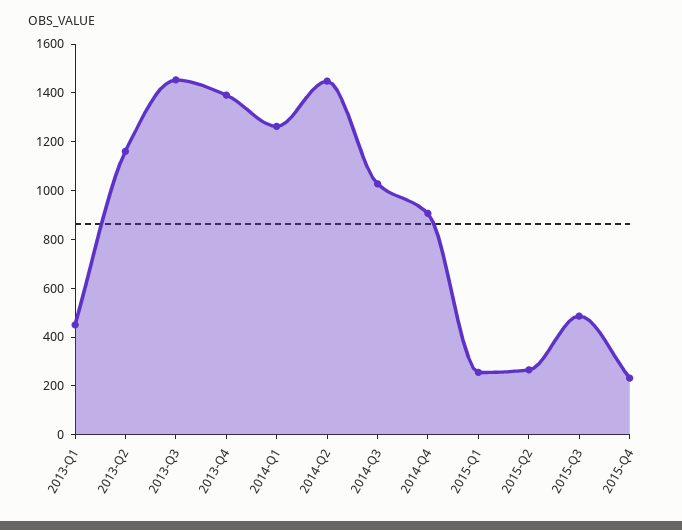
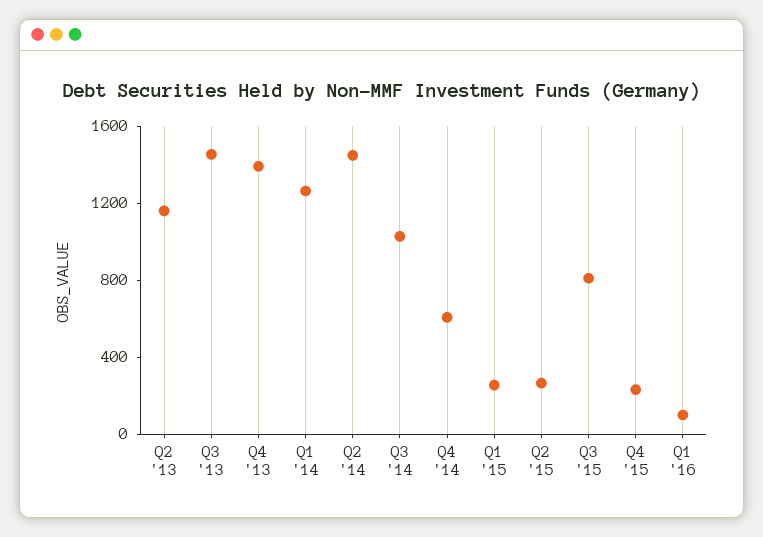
2013-Q1: 450 -> none
2014-Q4: 900 -> 600
2015-Q3: 500 -> 800
Q1 '16: none -> 100

